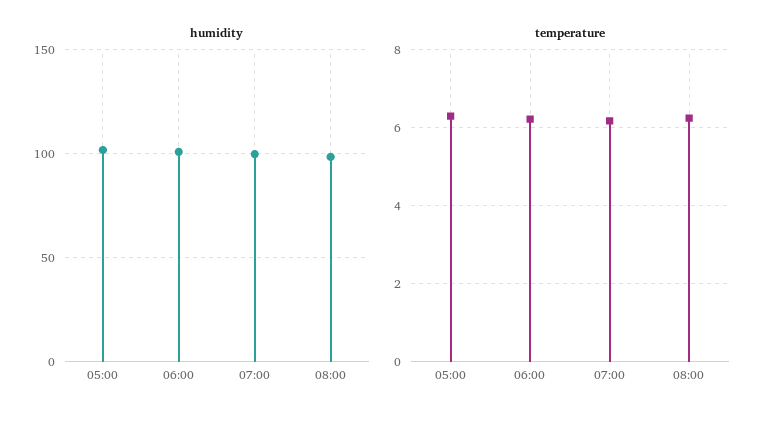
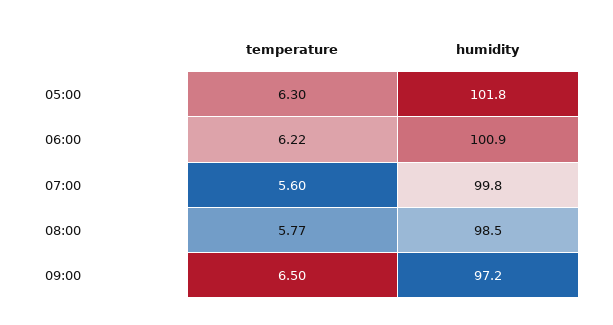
temperature, 07:00: 6.2 -> 5.6
temperature, 08:00: 6.2 -> 5.77
temperature, 09:00: none -> 6.5
humidity, 09:00: none -> 97.2

